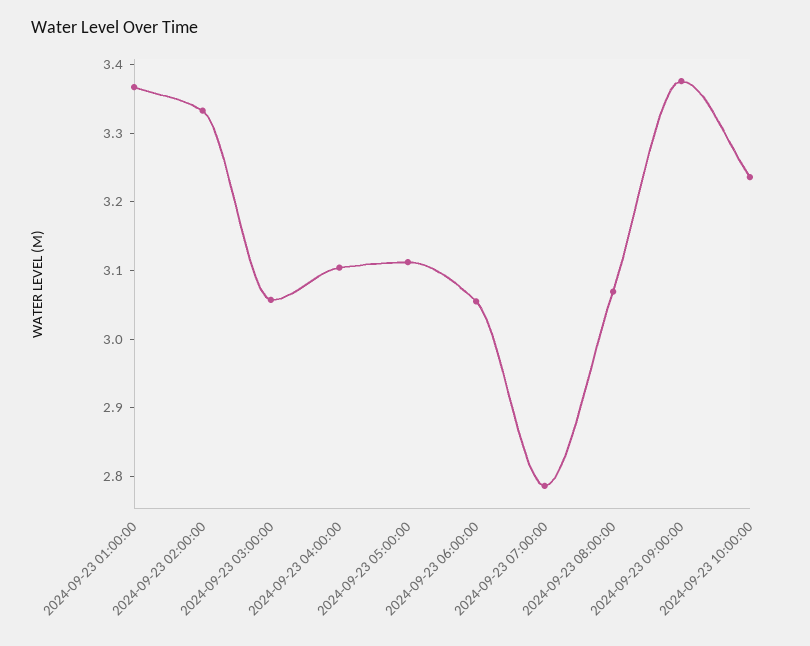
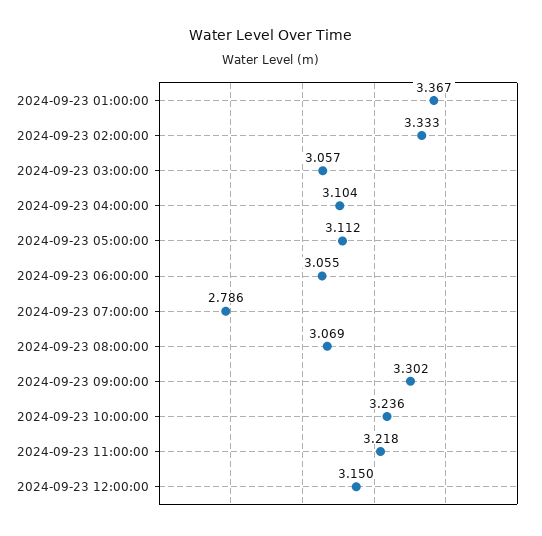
2024-09-23 09:00:00: 3.38 -> 3.302
2024-09-23 11:00:00: none -> 3.218
2024-09-23 12:00:00: none -> 3.15

